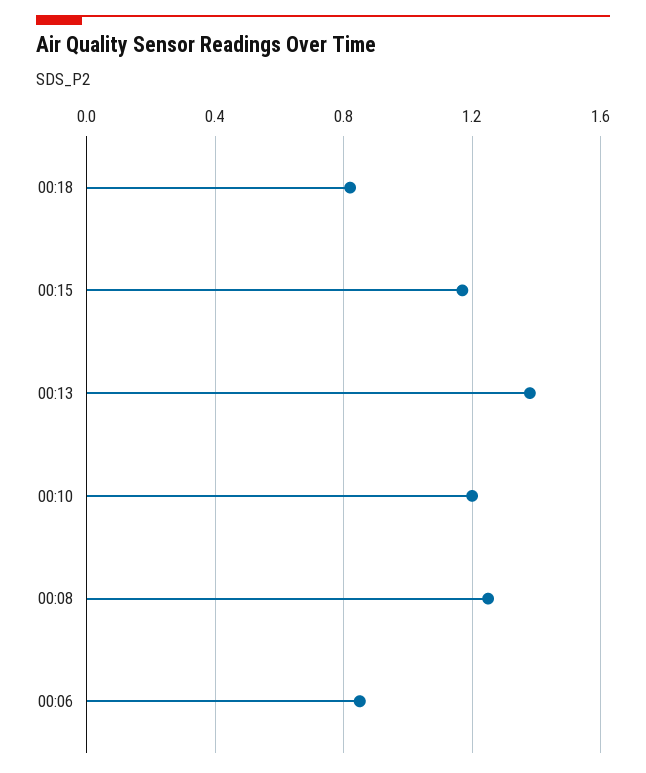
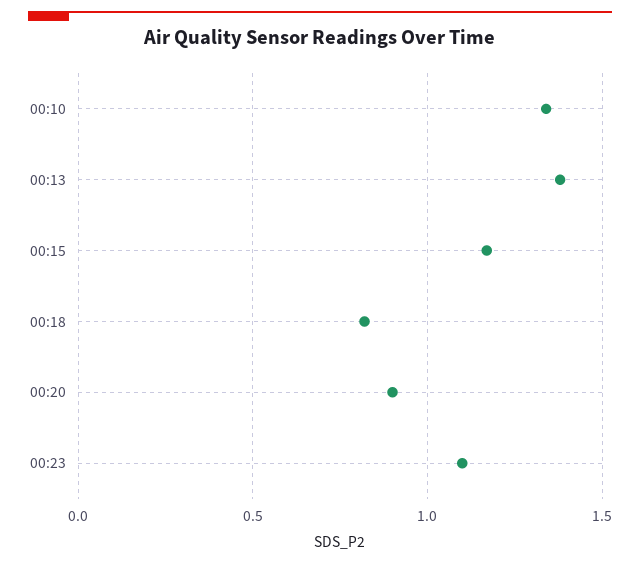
00:10: 1.2 -> 1.35
00:08: 1.25 -> none
00:06: 0.85 -> none
00:20: none -> 0.9
00:23: none -> 1.1

